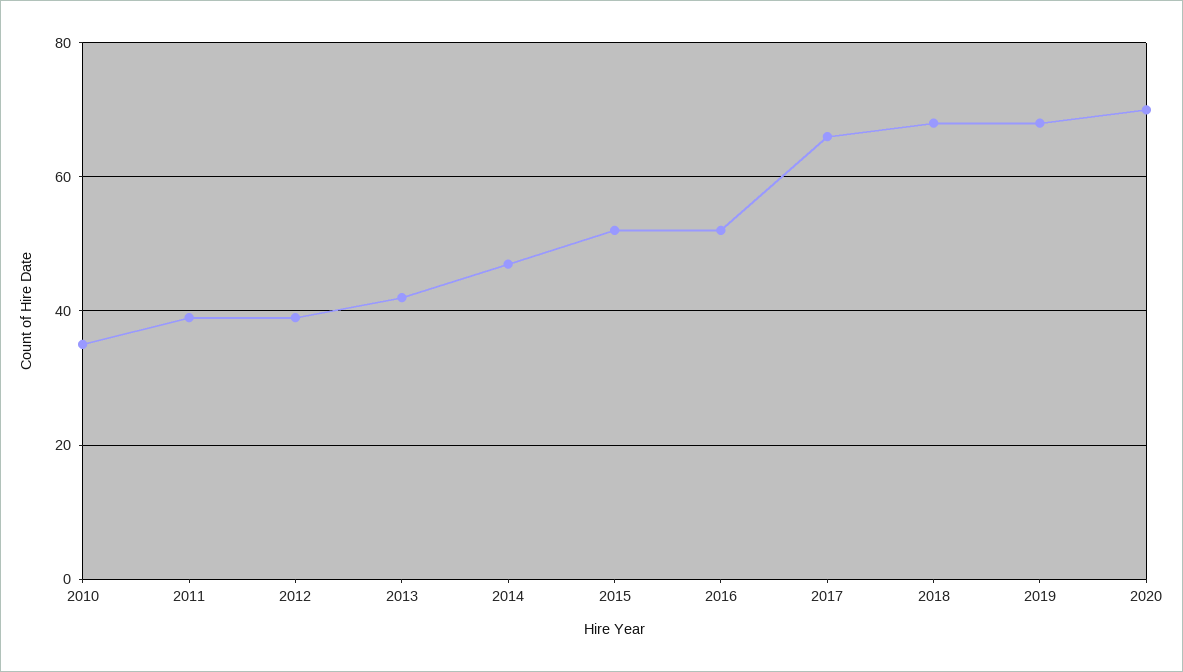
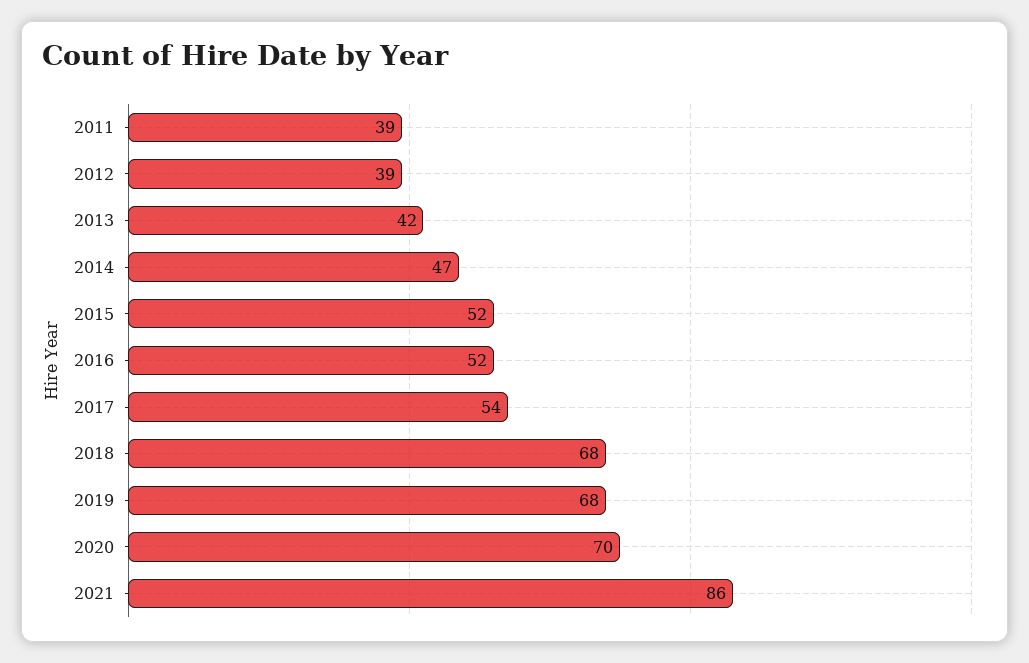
2010: 35 -> none
2017: 65 -> 54
2021: none -> 86

